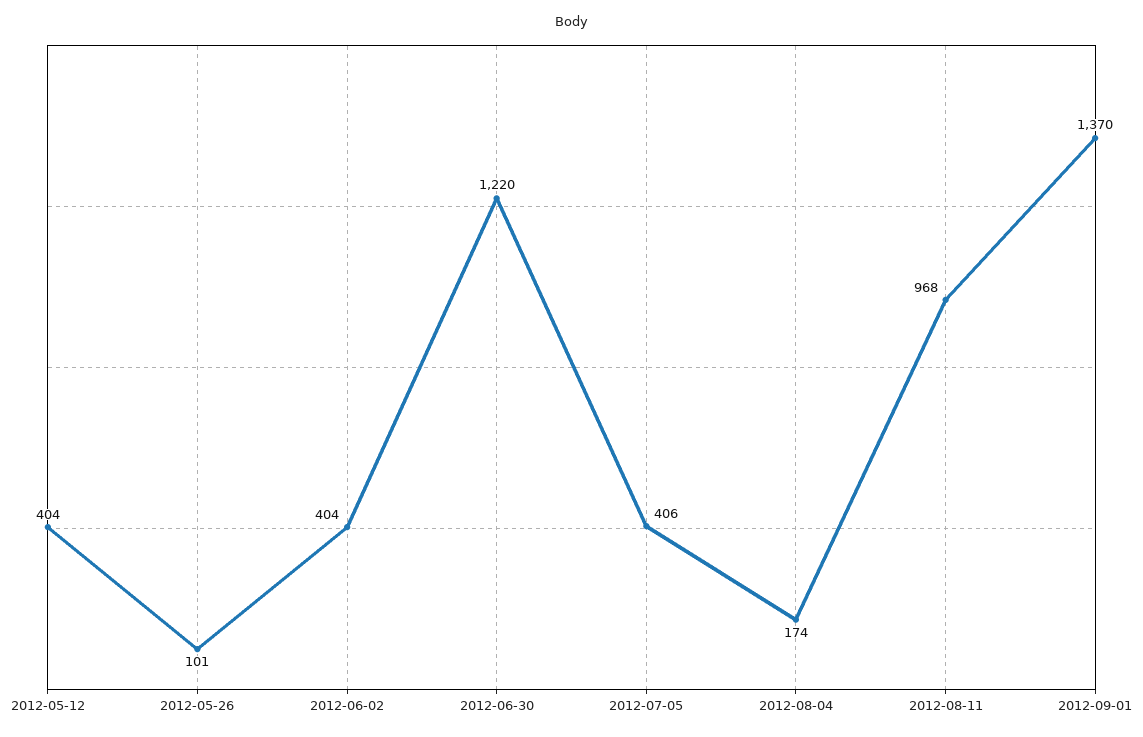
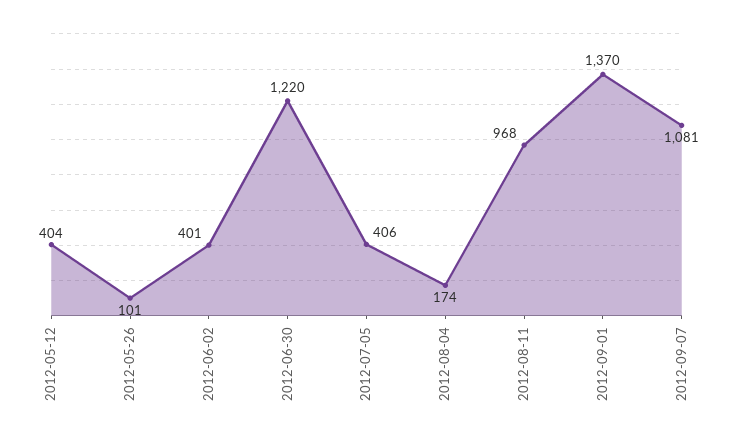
2012-06-02: 404 -> 401
2012-09-07: none -> 1081

